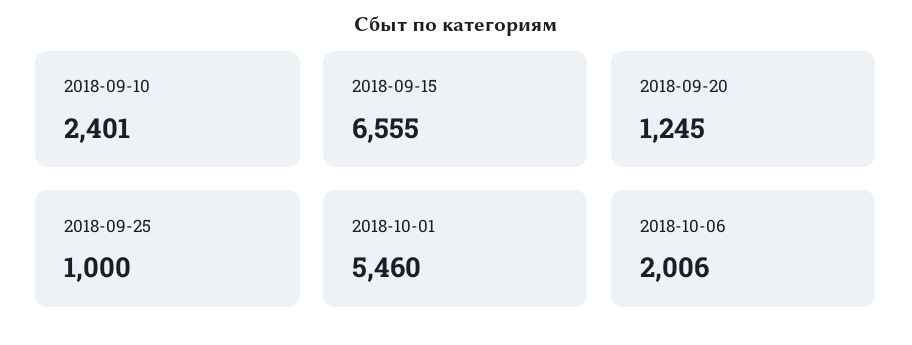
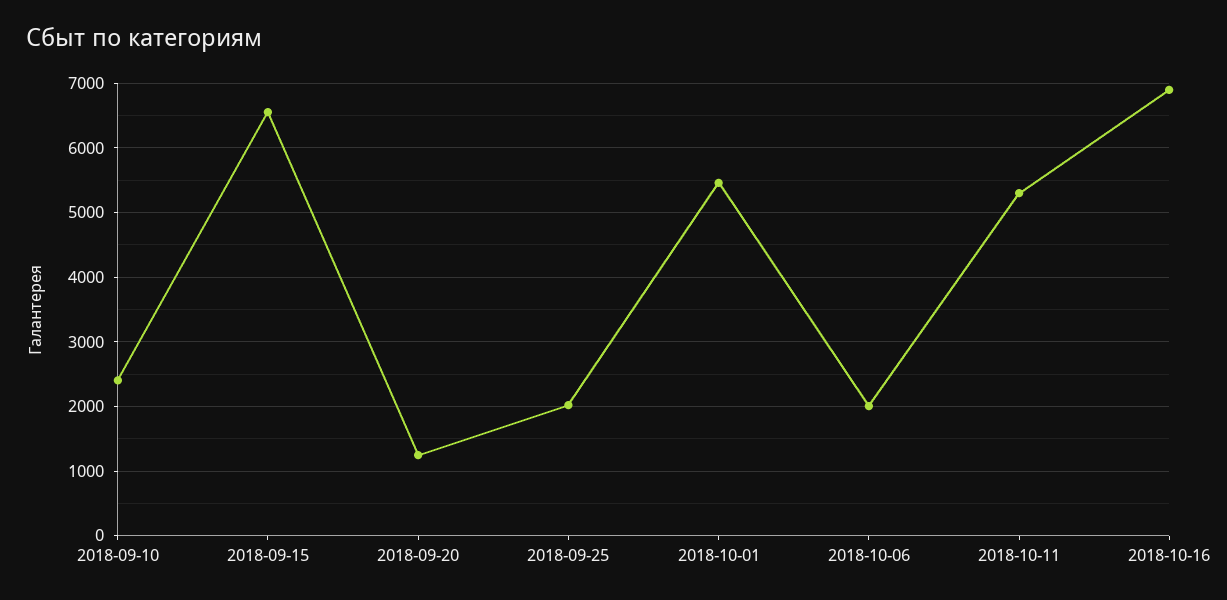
2018-09-25: 1000 -> 2000
2018-10-11: none -> 5300
2018-10-16: none -> 6900

